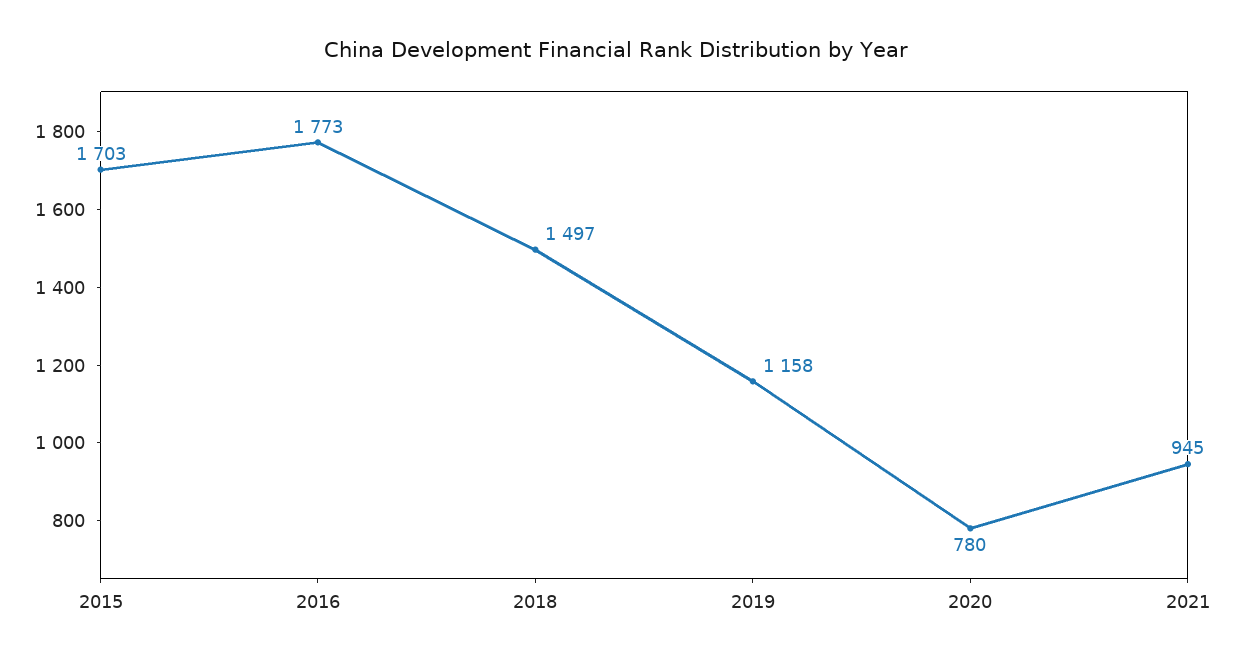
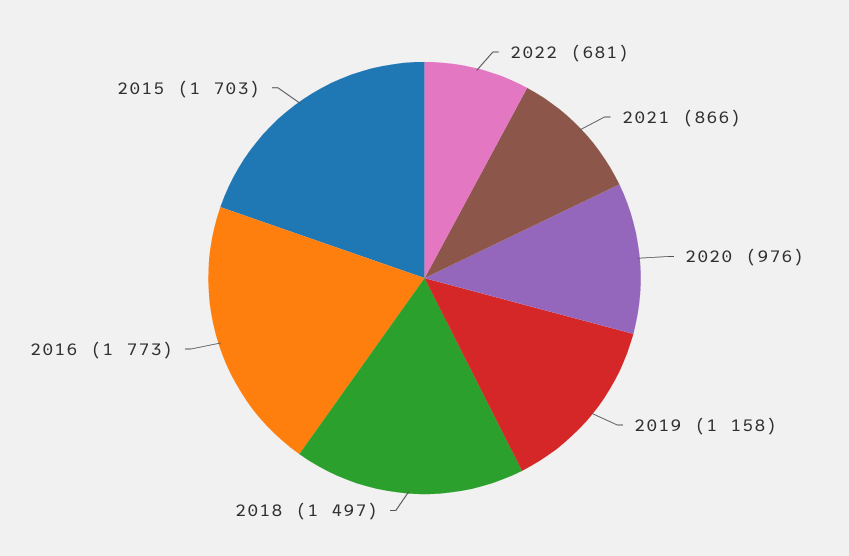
2020: 780 -> 976
2021: 945 -> 866
2022: none -> 681

